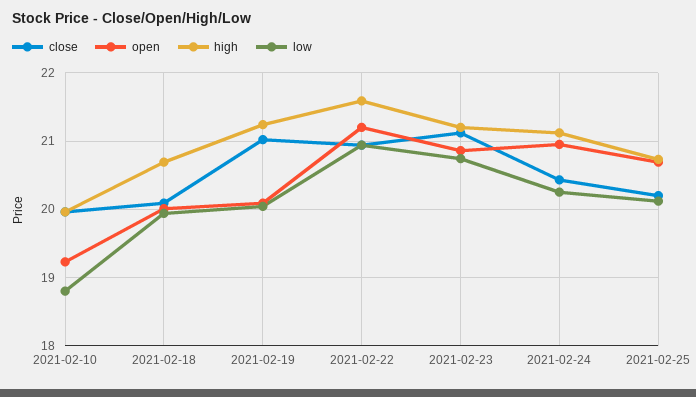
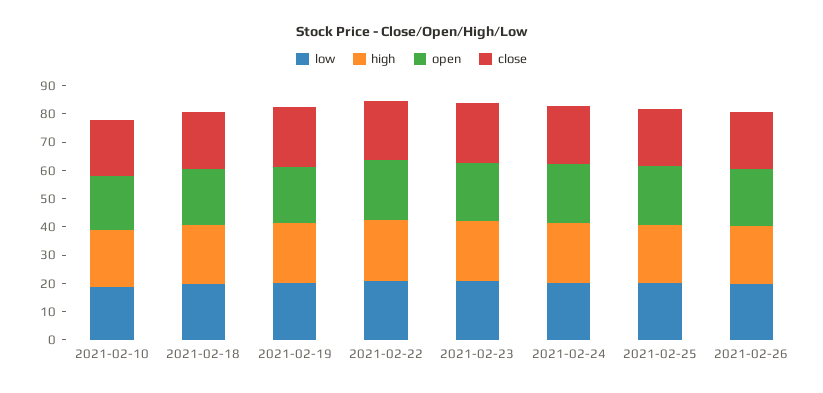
low, 2021-02-26: none -> 20
high, 2021-02-26: none -> 20
open, 2021-02-26: none -> 20
close, 2021-02-26: none -> 20

